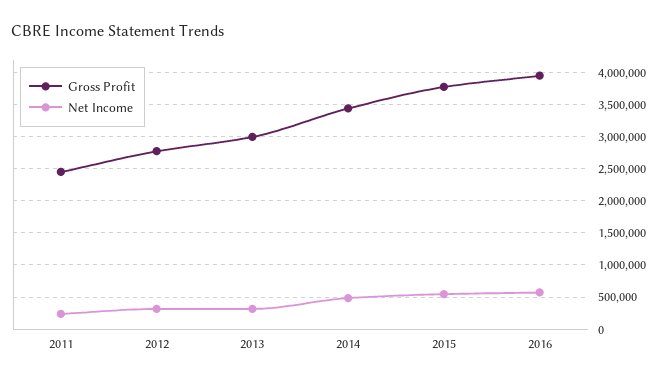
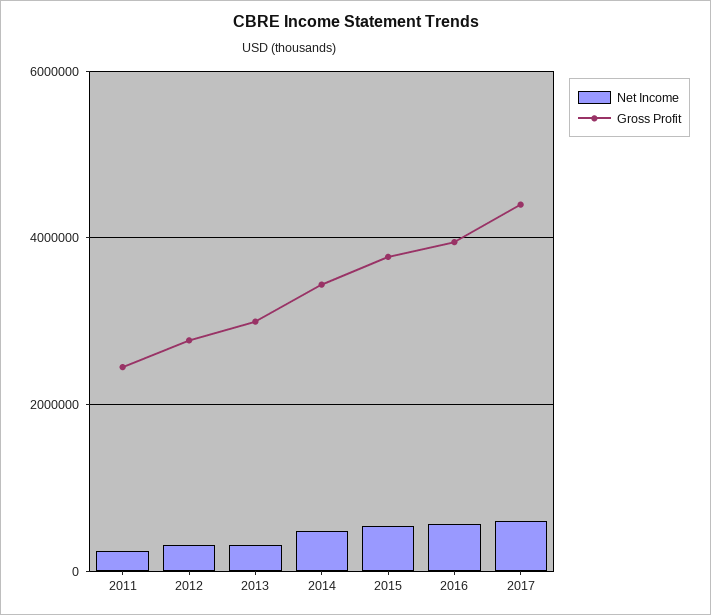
Net Income, 2017: none -> 600000
Gross Profit, 2017: none -> 4400000

